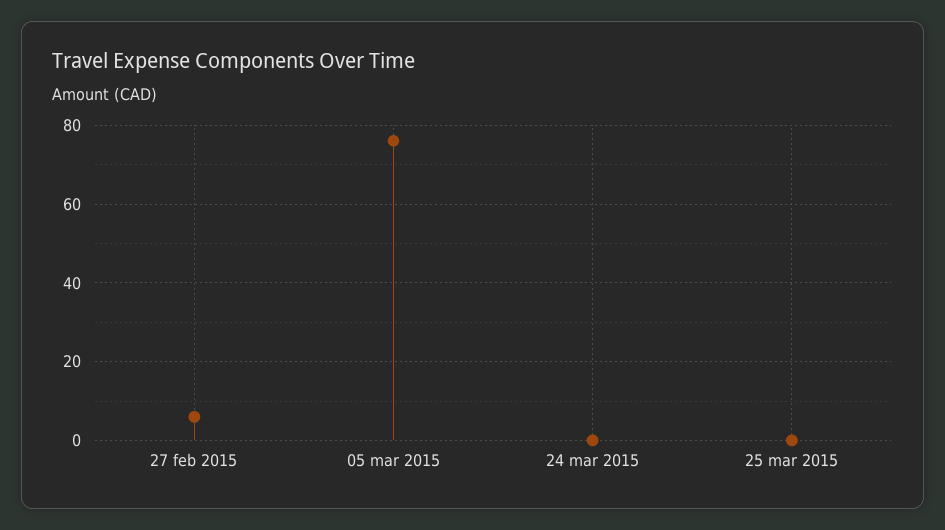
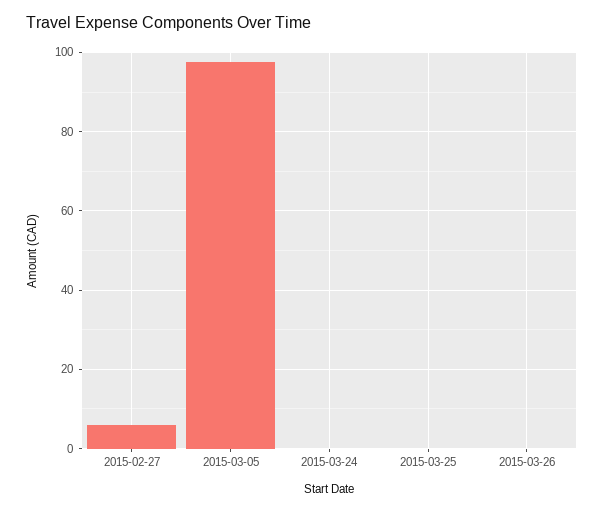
05 mar 2015: 76 -> 98
2015-03-26: none -> 0

